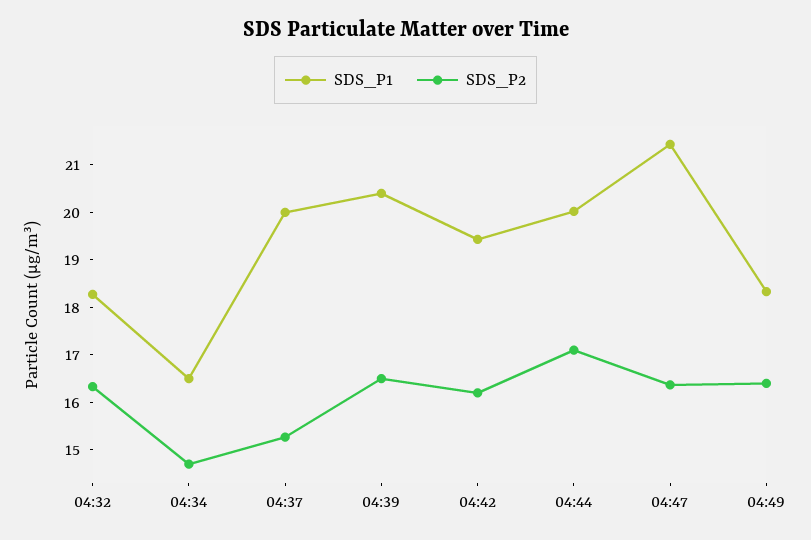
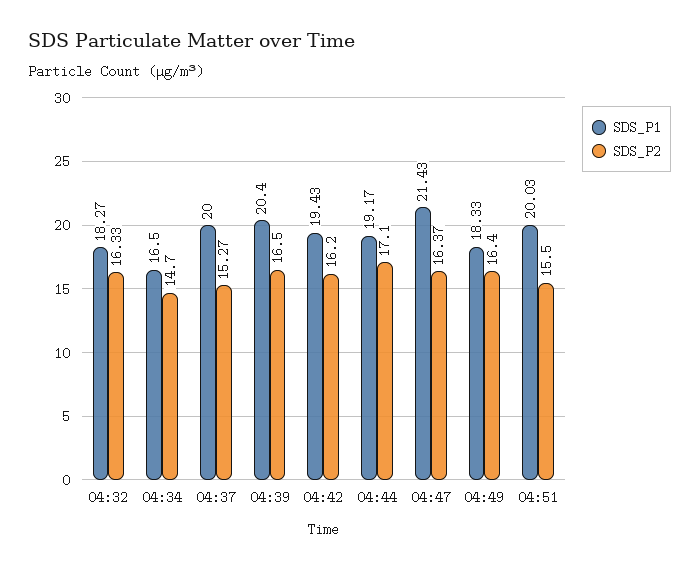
SDS_P1, 04:44: 20 -> 19.17
SDS_P1, 04:51: none -> 20.03
SDS_P2, 04:51: none -> 15.5

